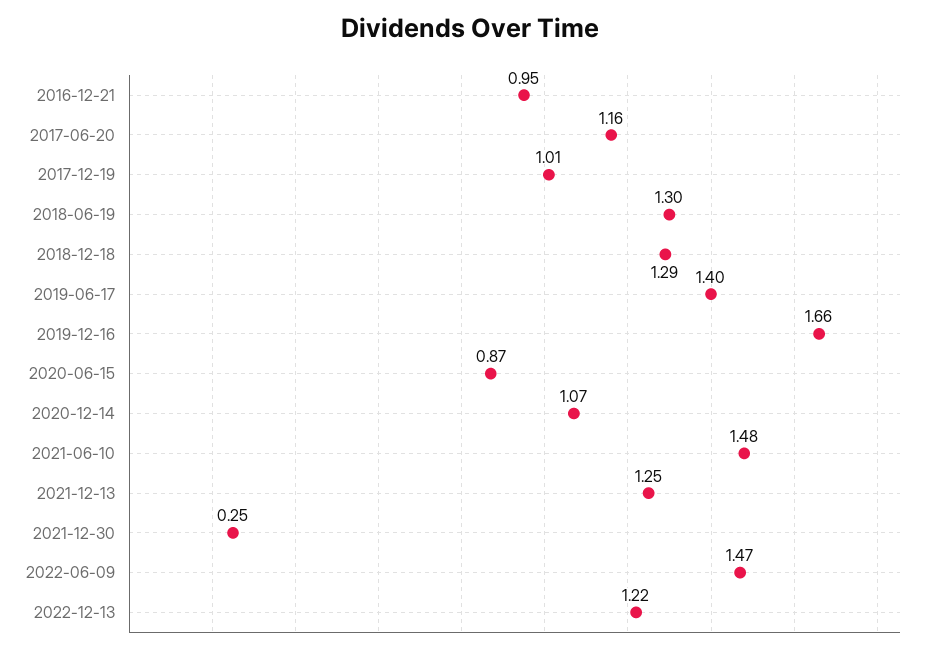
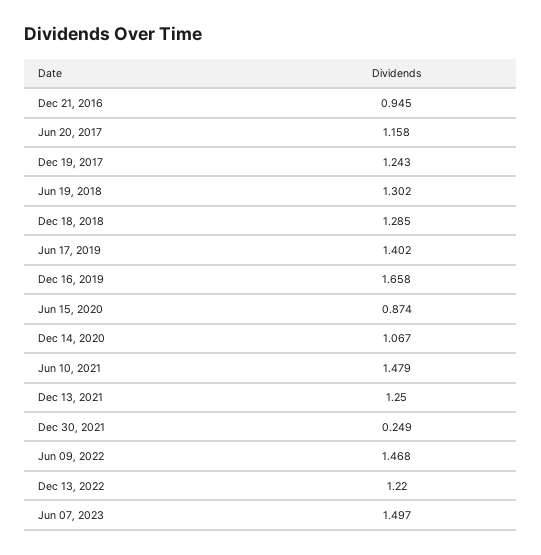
2017-12-19: 1.01 -> 1.243
Jun 07, 2023: none -> 1.497

